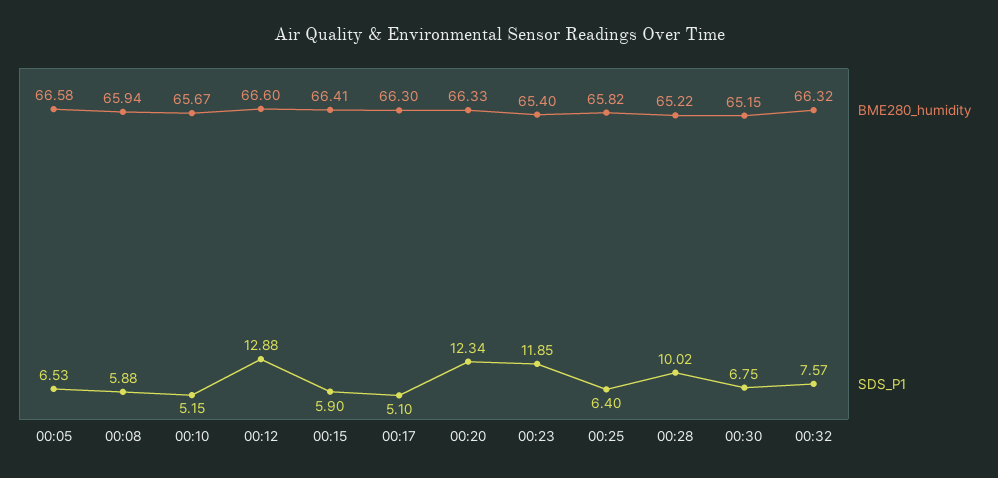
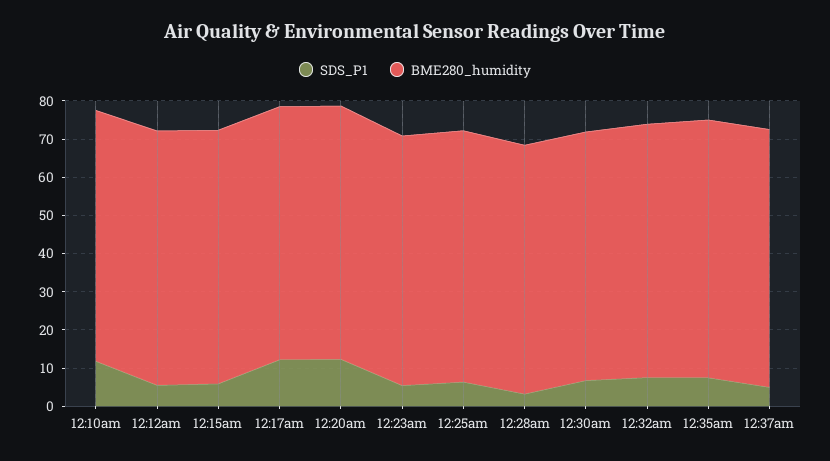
BME280_humidity, 00:05: 66.58 -> none
SDS_P1, 00:05: 6.53 -> none
BME280_humidity, 00:08: 65.94 -> none
SDS_P1, 00:08: 5.88 -> none
SDS_P1, 00:10: 5.15 -> 12.5
SDS_P1, 00:12: 12.88 -> 5
SDS_P1, 00:17: 5.1 -> 12.5
SDS_P1, 00:23: 11.85 -> 5
SDS_P1, 00:28: 10.02 -> 2.5
SDS_P1, 12:35am: none -> 7.5
BME280_humidity, 12:35am: none -> 67.5
SDS_P1, 12:37am: none -> 5
BME280_humidity, 12:37am: none -> 67.5

